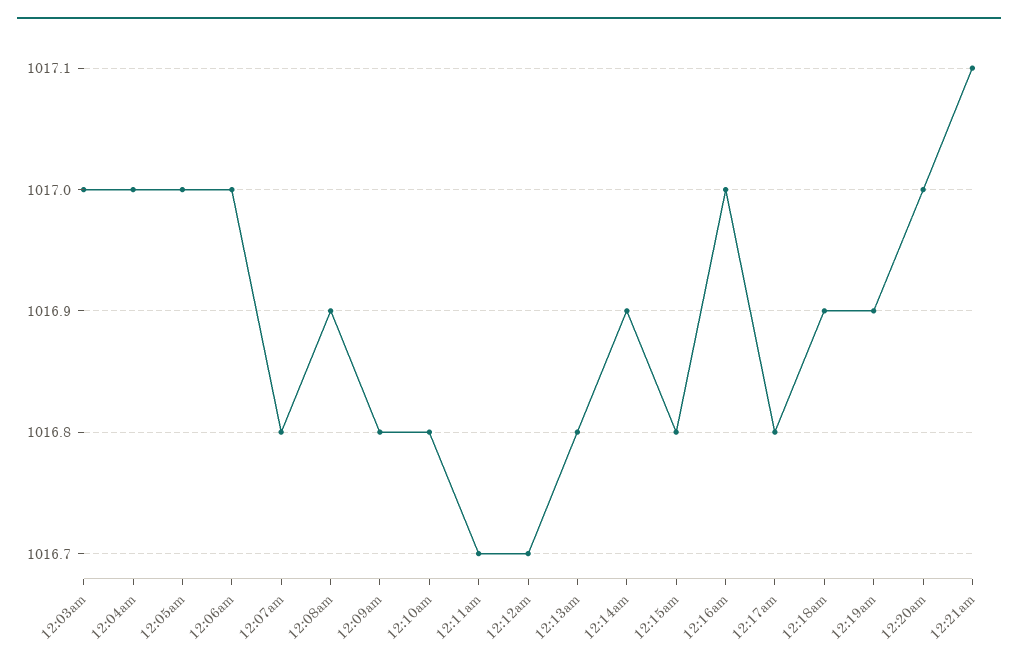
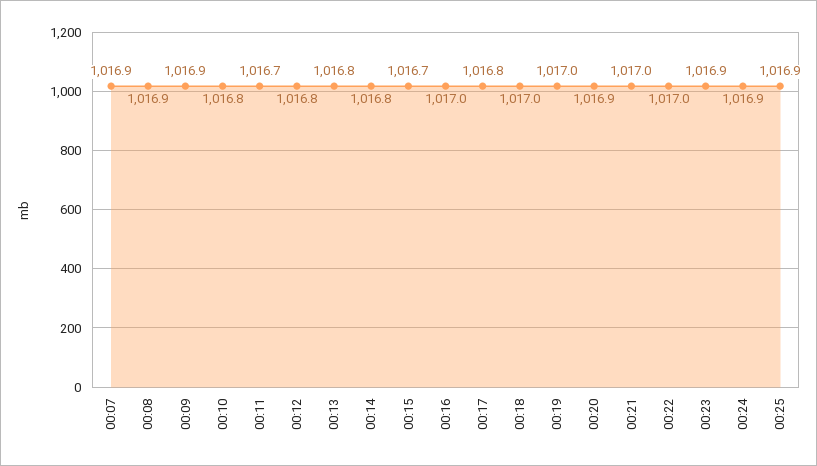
12:03am: 1017 -> none
12:04am: 1017 -> none
12:05am: 1017 -> none
12:06am: 1017 -> none
12:07am: 1016.8 -> 1016.9
12:09am: 1016.8 -> 1016.9
12:12am: 1016.7 -> 1016.8
12:14am: 1016.9 -> 1016.8
12:15am: 1016.8 -> 1016.7
12:18am: 1016.9 -> 1017
12:19am: 1016.9 -> 1017
12:20am: 1017 -> 1016.9
12:21am: 1017.1 -> 1017
00:22: none -> 1017
00:23: none -> 1016.9
00:24: none -> 1016.9
00:25: none -> 1016.9

